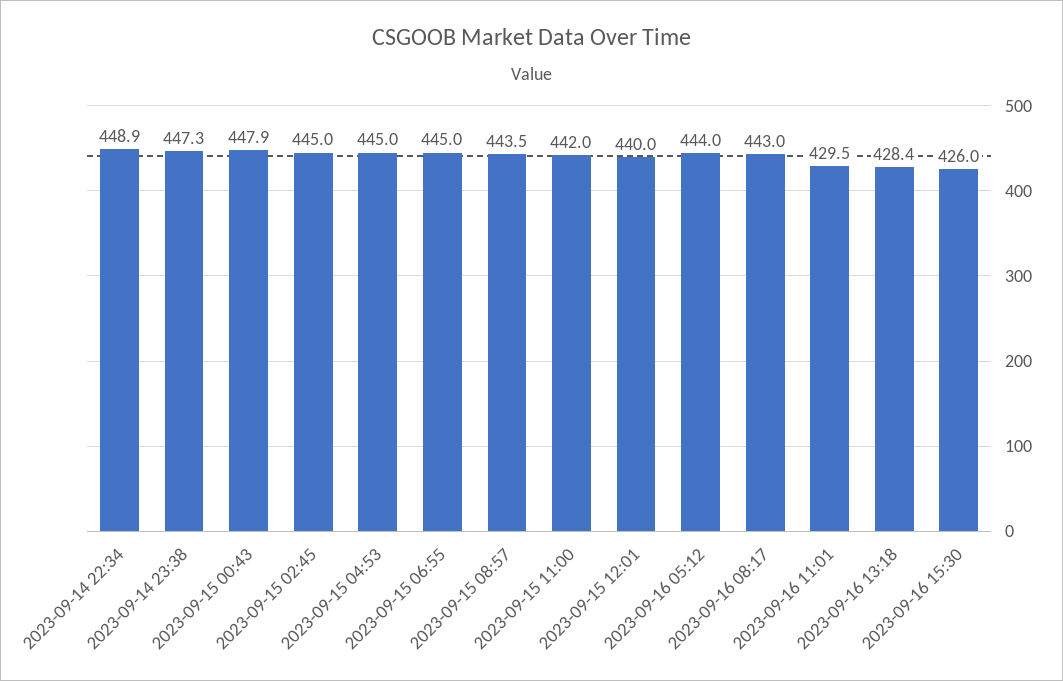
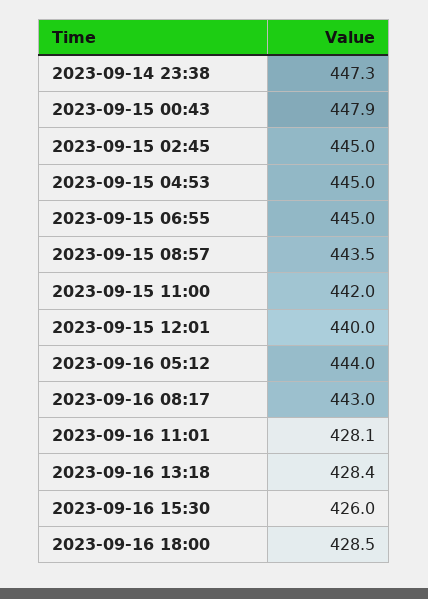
2023-09-14 22:34: 448.9 -> none
2023-09-16 11:01: 429.5 -> 428.1
2023-09-16 18:00: none -> 428.5

